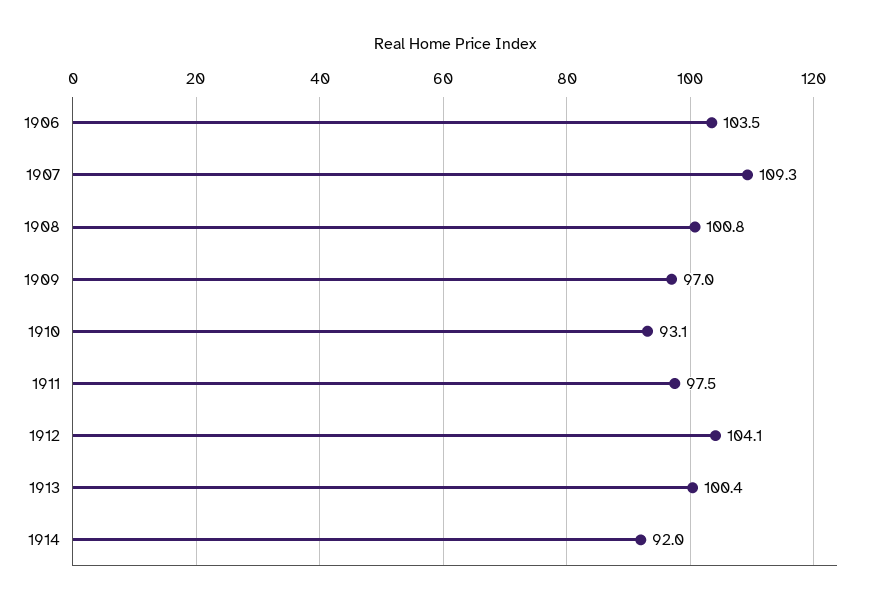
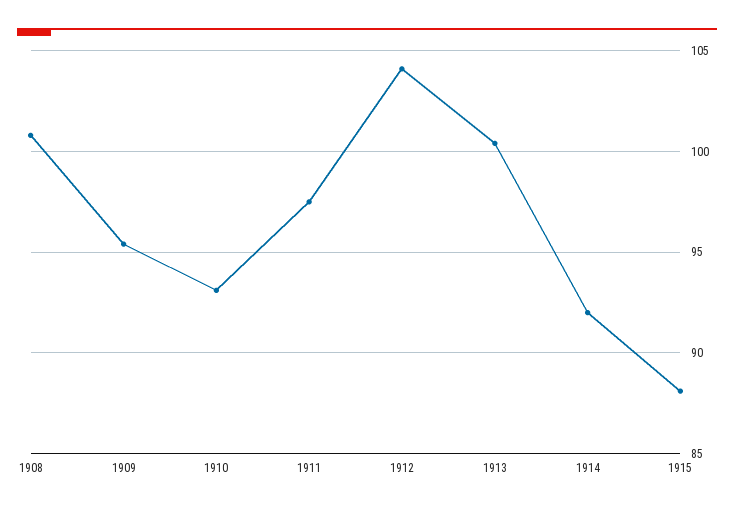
1906: 103.5 -> none
1907: 109.3 -> none
1909: 97 -> 95.5
1915: none -> 88

